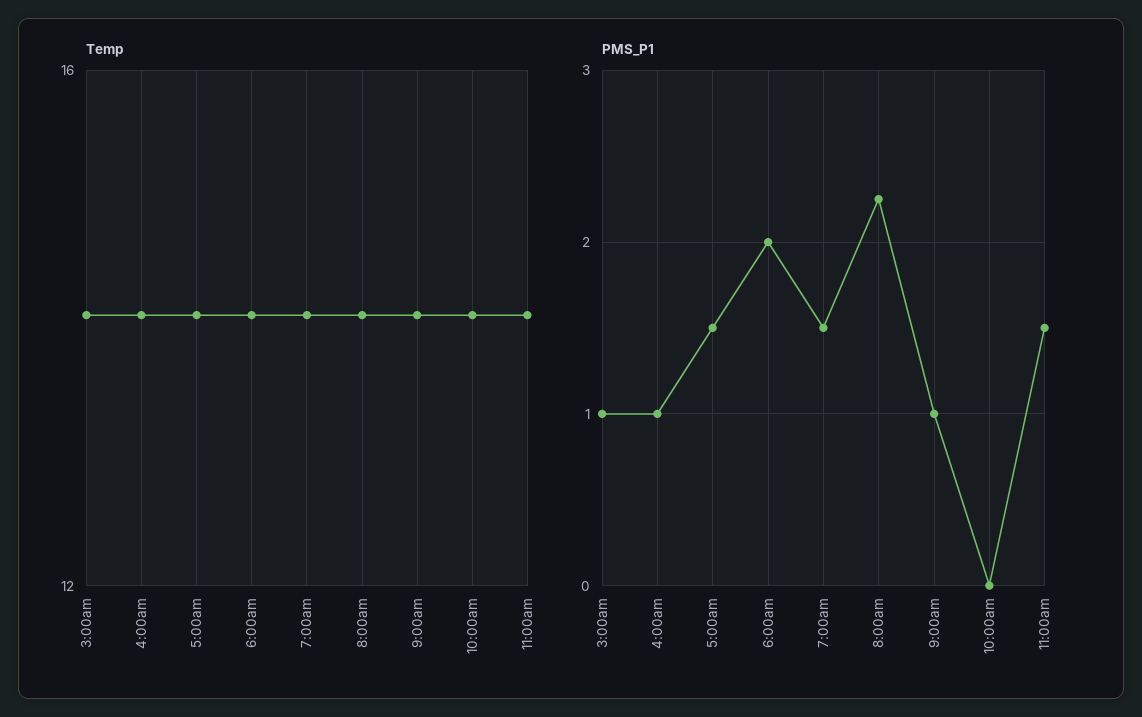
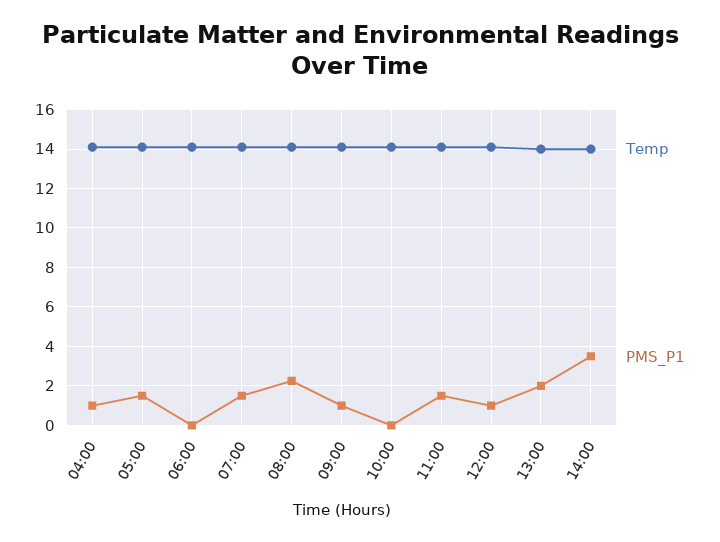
Temp, 3:00am: 14 -> none
PMS_P1, 3:00am: 1 -> none
PMS_P1, 6:00am: 2 -> 0
Temp, 12:00: none -> 14
PMS_P1, 12:00: none -> 1
Temp, 13:00: none -> 14
PMS_P1, 13:00: none -> 2
Temp, 14:00: none -> 14
PMS_P1, 14:00: none -> 3.5

